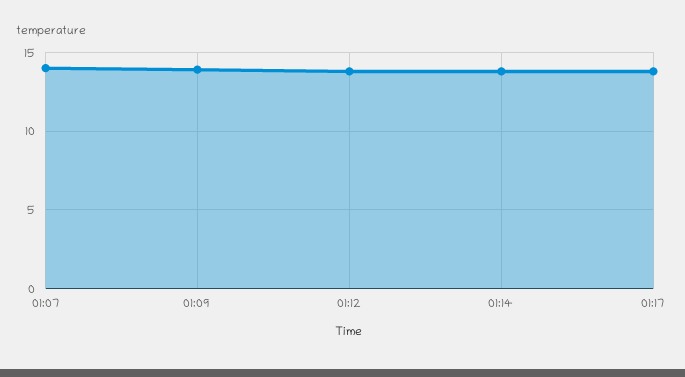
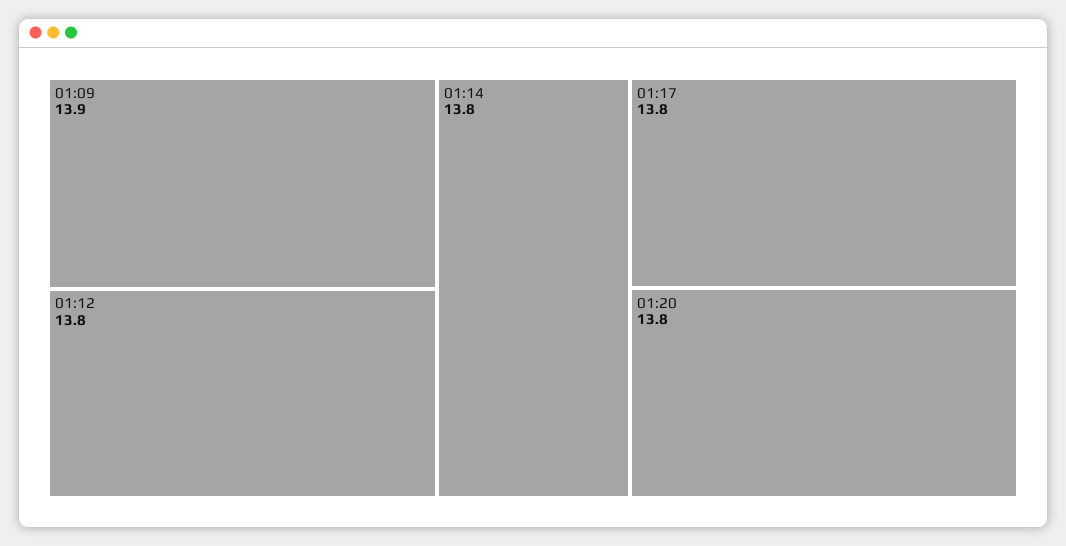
01:07: 14 -> none
01:20: none -> 13.8

